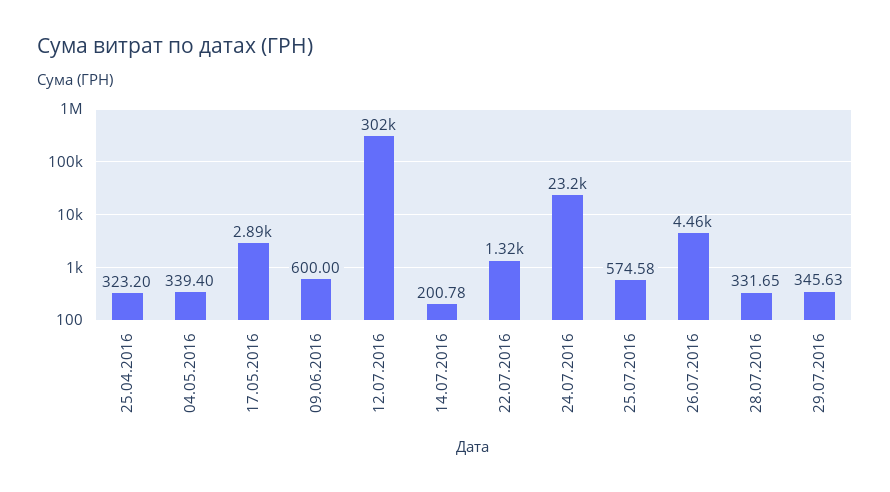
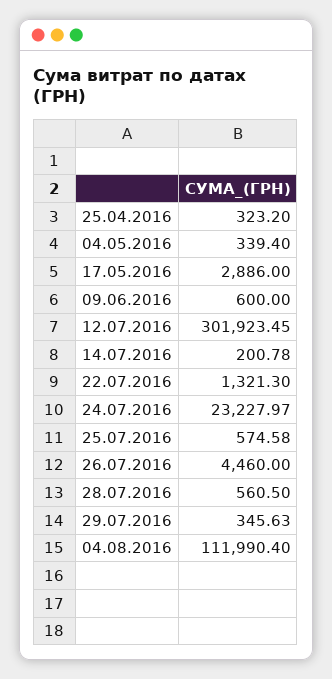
28.07.2016: 331.65 -> 560.5
04.08.2016: none -> 111990.4

